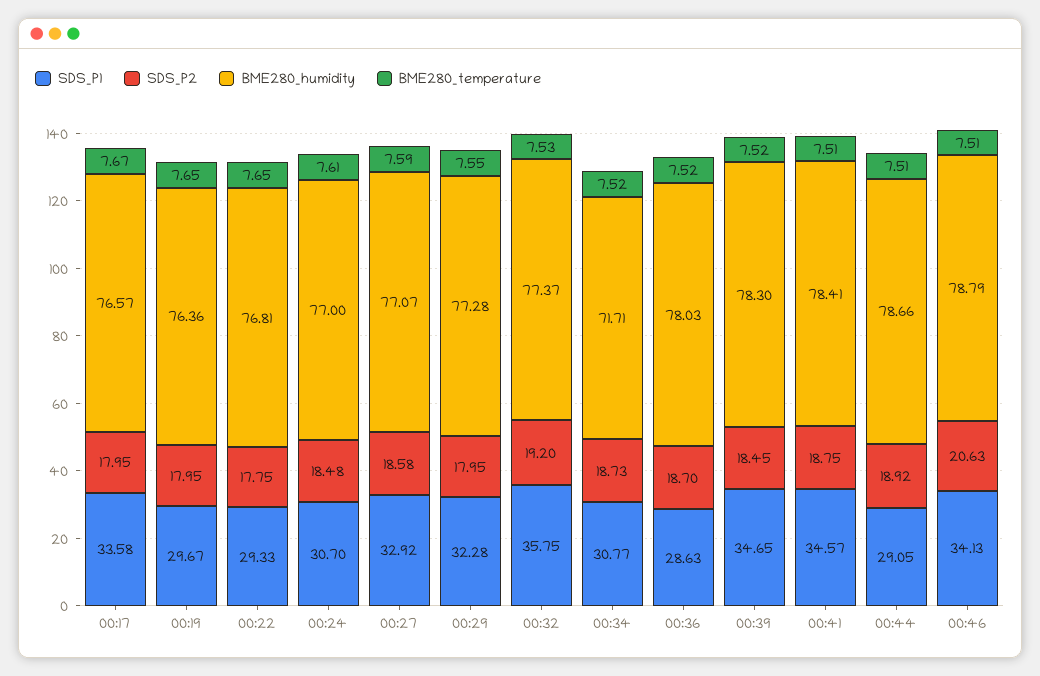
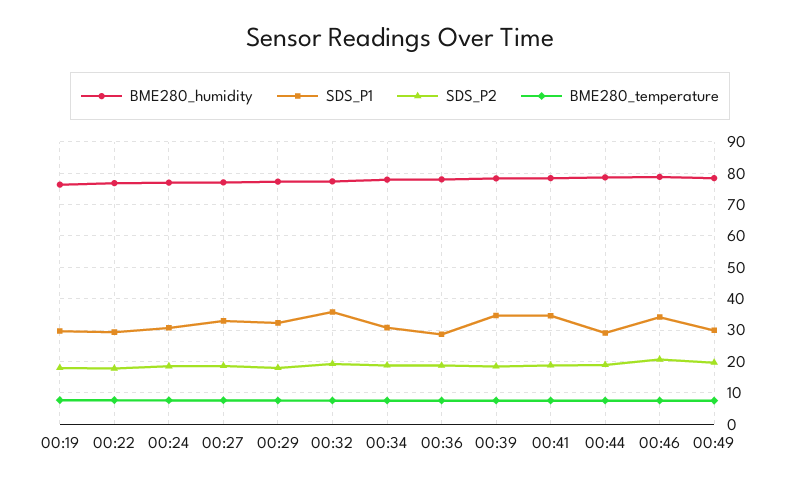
SDS_P1, 00:17: 33.58 -> none
SDS_P2, 00:17: 17.95 -> none
BME280_humidity, 00:17: 76.57 -> none
BME280_temperature, 00:17: 7.67 -> none
BME280_humidity, 00:34: 71.71 -> 78
BME280_humidity, 00:49: none -> 78
SDS_P1, 00:49: none -> 30
SDS_P2, 00:49: none -> 20
BME280_temperature, 00:49: none -> 8

